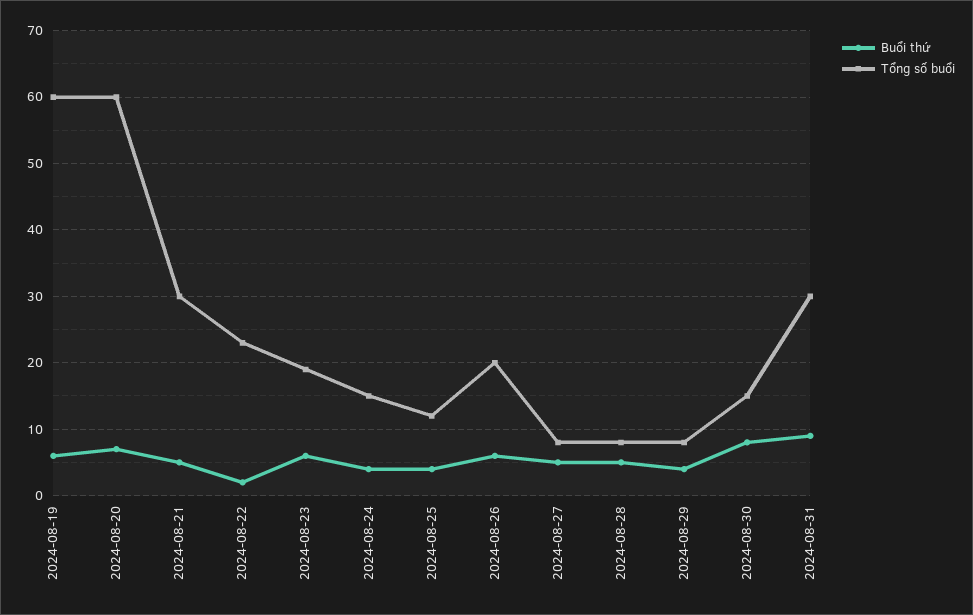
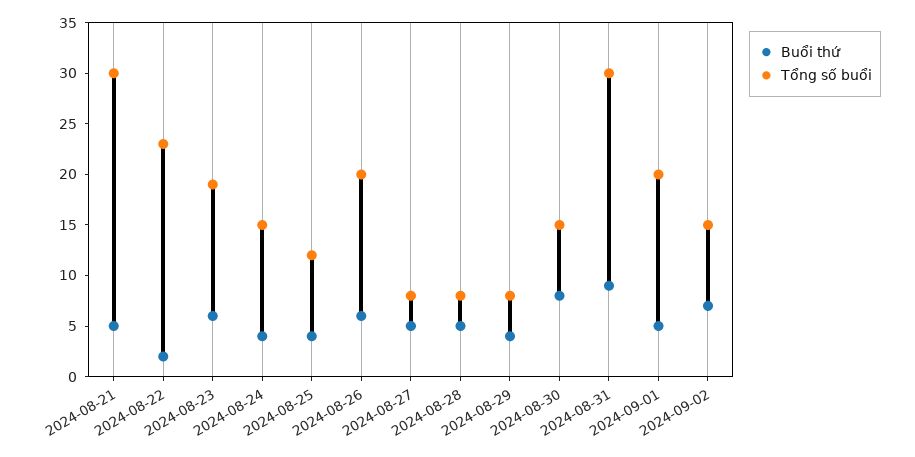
Buổi thứ, 2024-08-19: 6 -> none
Tổng số buổi, 2024-08-19: 60 -> none
Buổi thứ, 2024-08-20: 7 -> none
Tổng số buổi, 2024-08-20: 60 -> none
Buổi thứ, 2024-09-01: none -> 5
Tổng số buổi, 2024-09-01: none -> 20
Buổi thứ, 2024-09-02: none -> 7
Tổng số buổi, 2024-09-02: none -> 15

